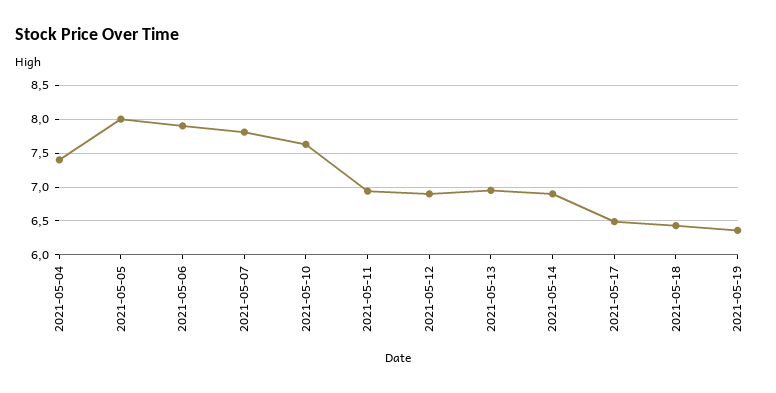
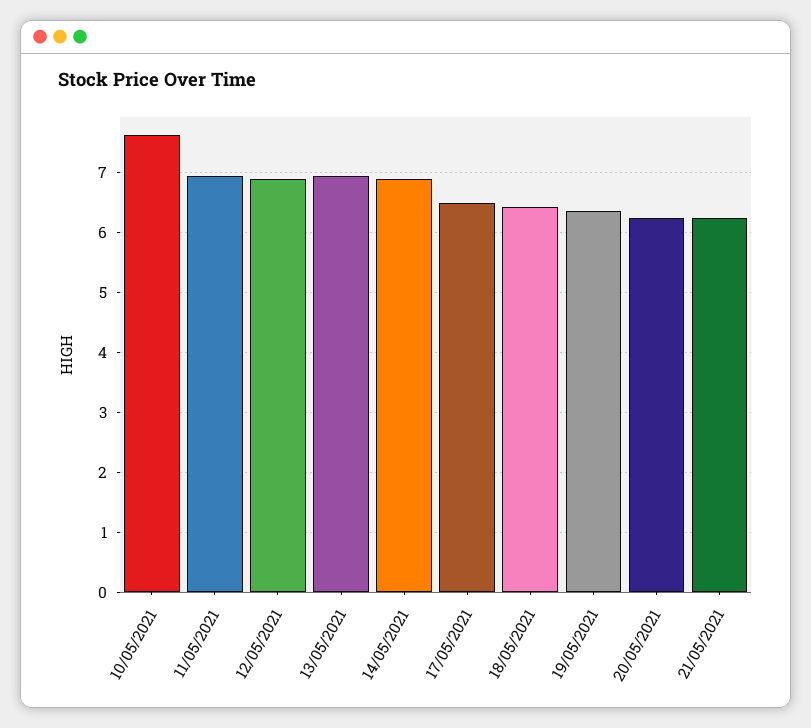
2021-05-04: 7.4 -> none
2021-05-05: 8 -> none
2021-05-06: 7.9 -> none
2021-05-07: 7.8 -> none
20/05/2021: none -> 6.2
21/05/2021: none -> 6.2

